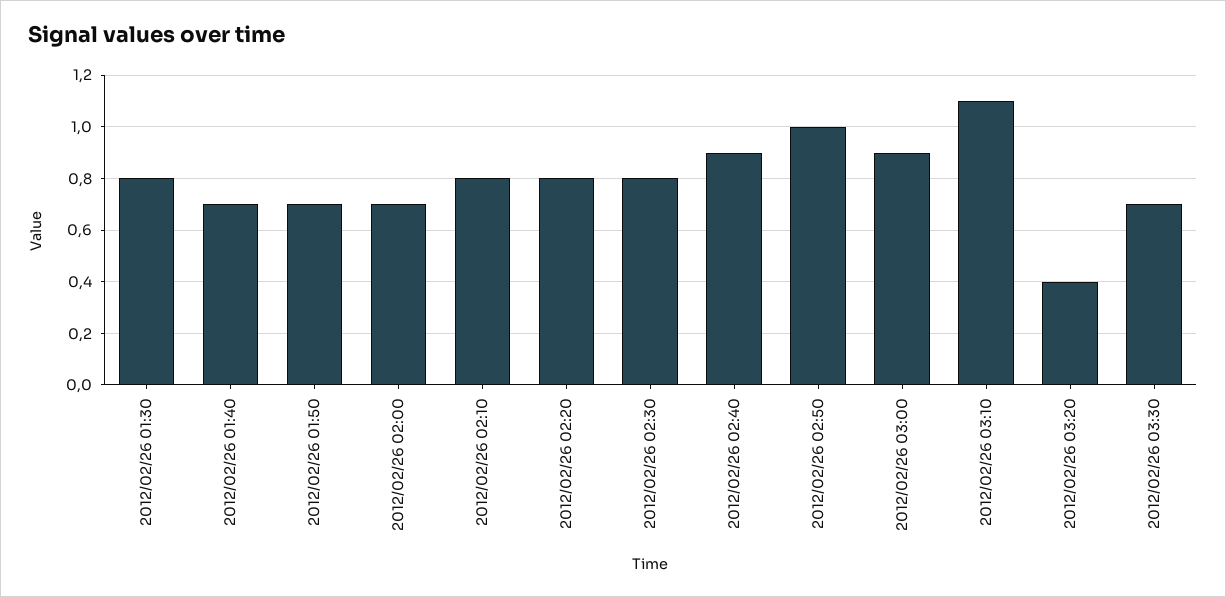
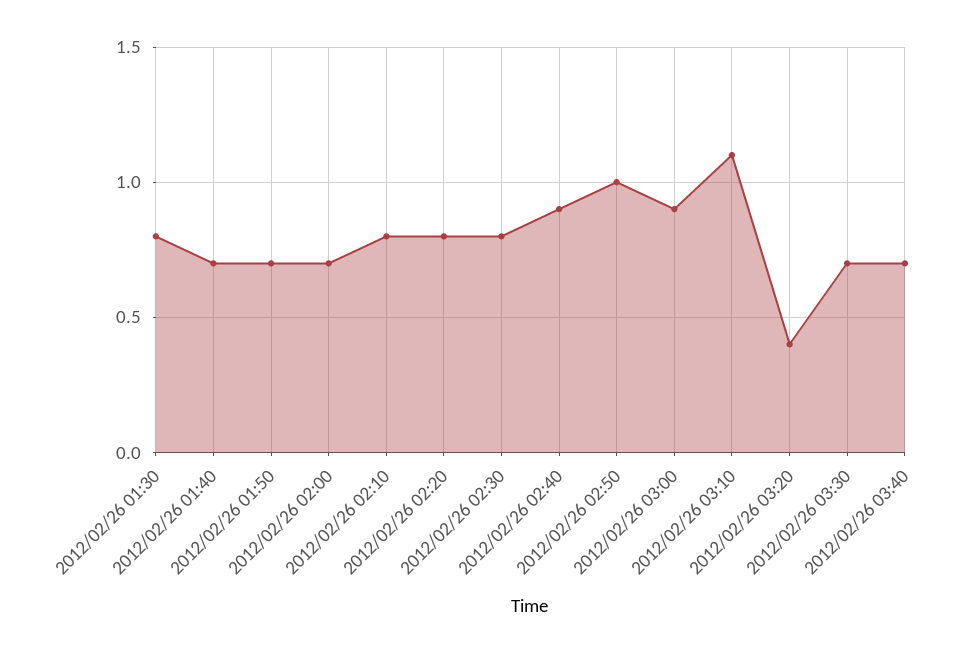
2012/02/26 03:40: none -> 0.7

